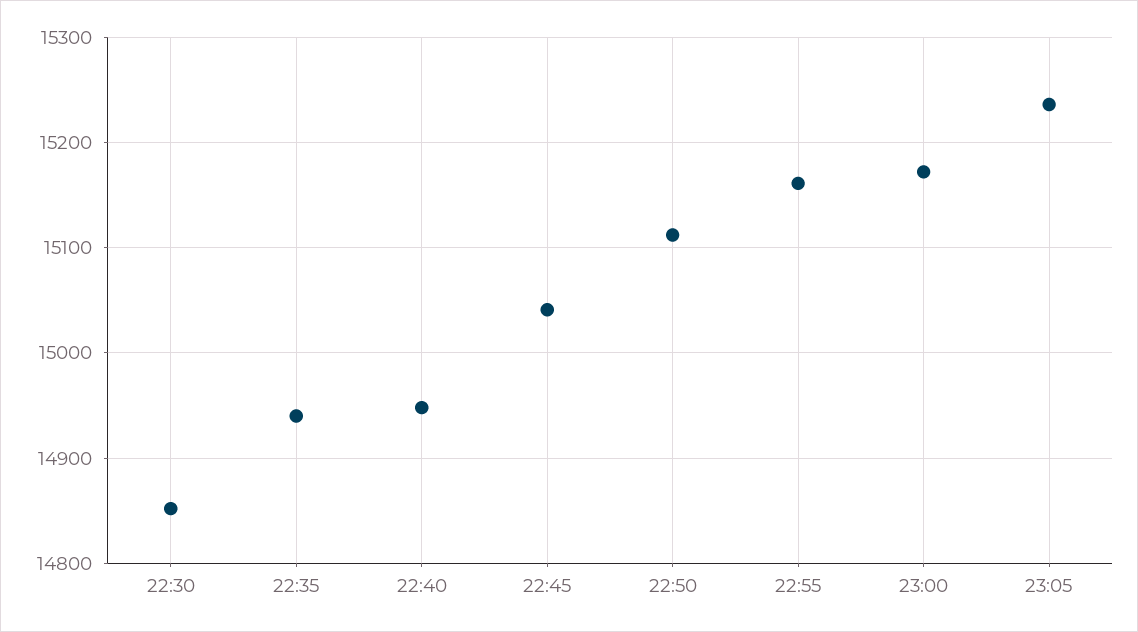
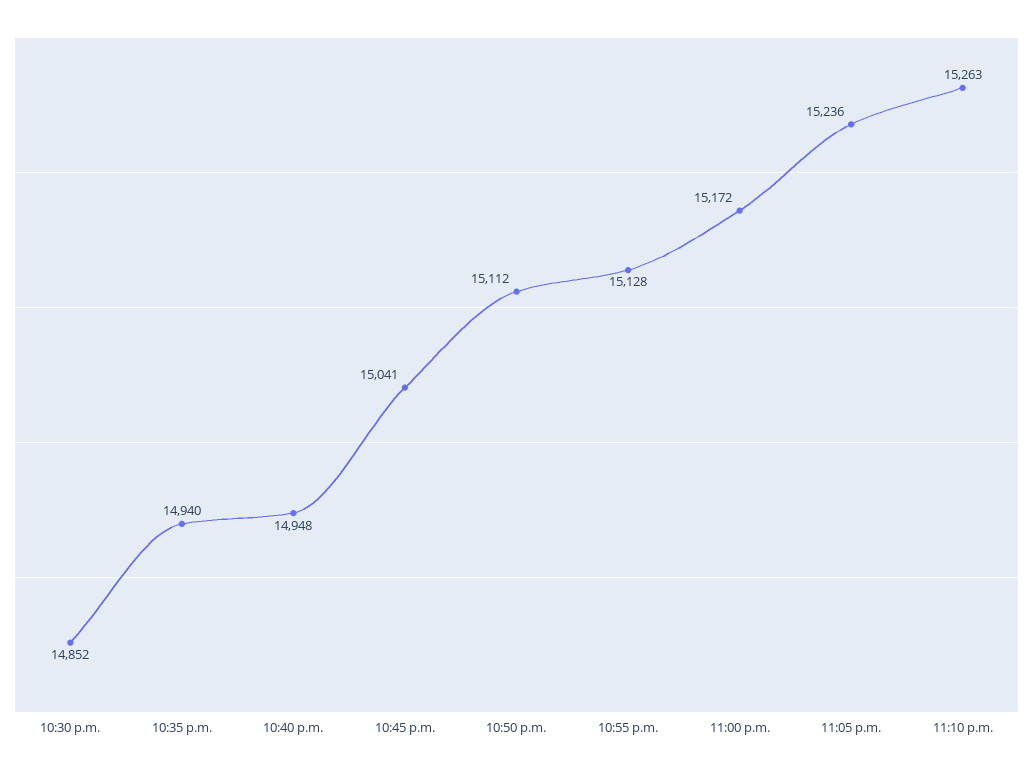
22:55: 15160 -> 15128
11:10 p.m.: none -> 15263

